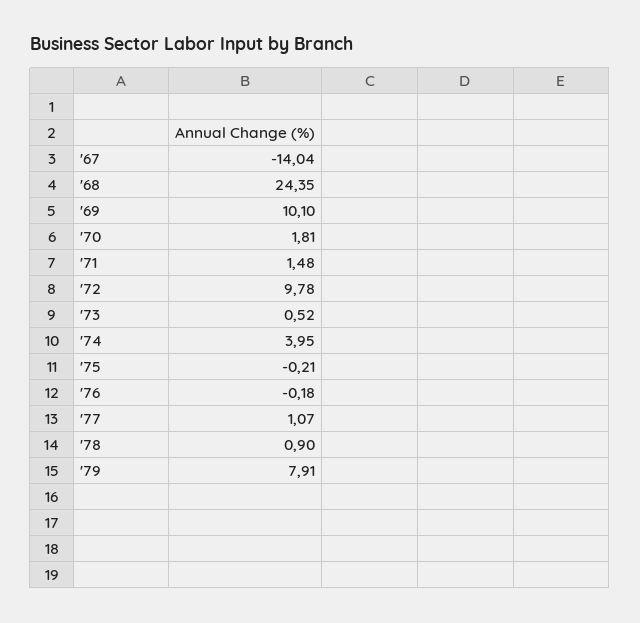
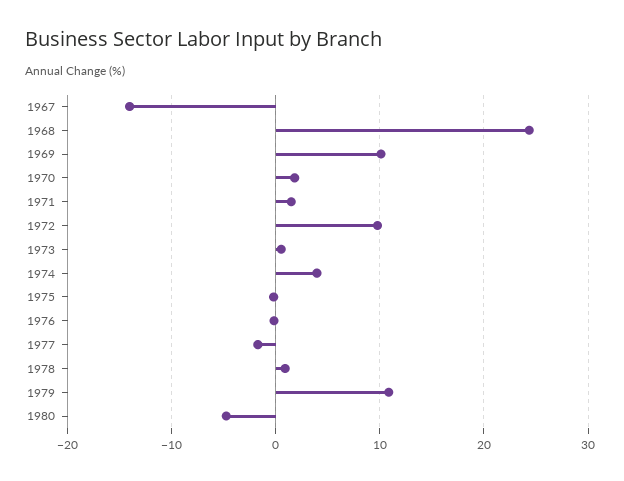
'77: 1.07 -> -2
'79: 7.91 -> 11
1980: none -> -5

